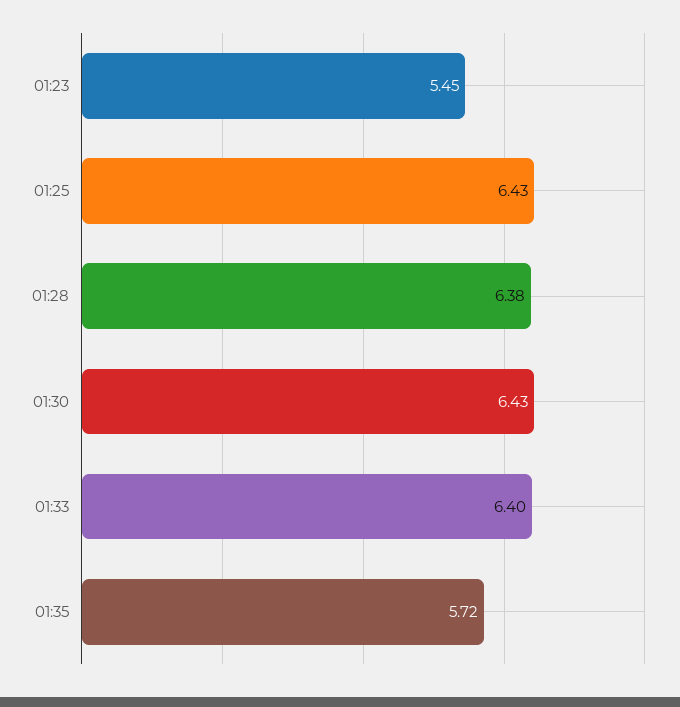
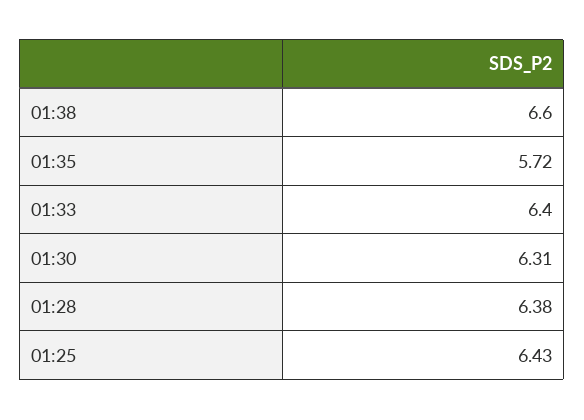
01:23: 5.45 -> none
01:30: 6.43 -> 6.31
01:38: none -> 6.6

